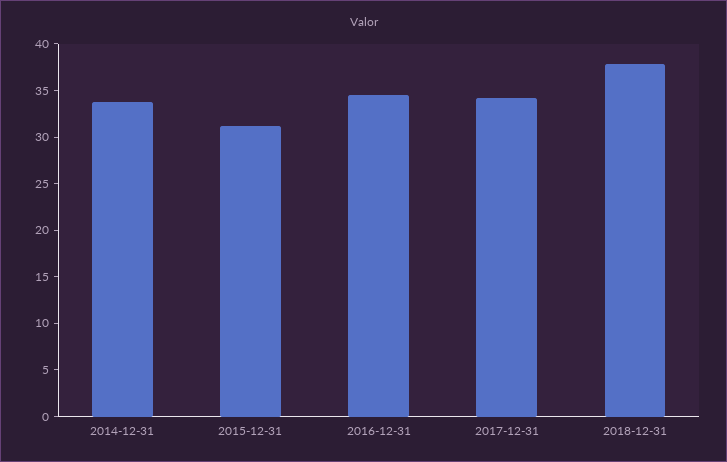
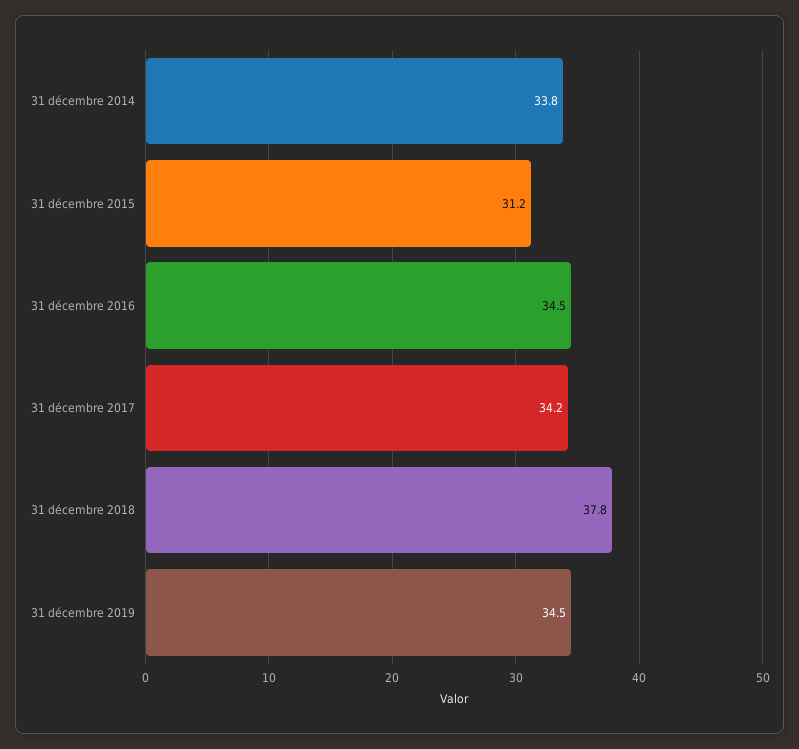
31 décembre 2019: none -> 34.5

